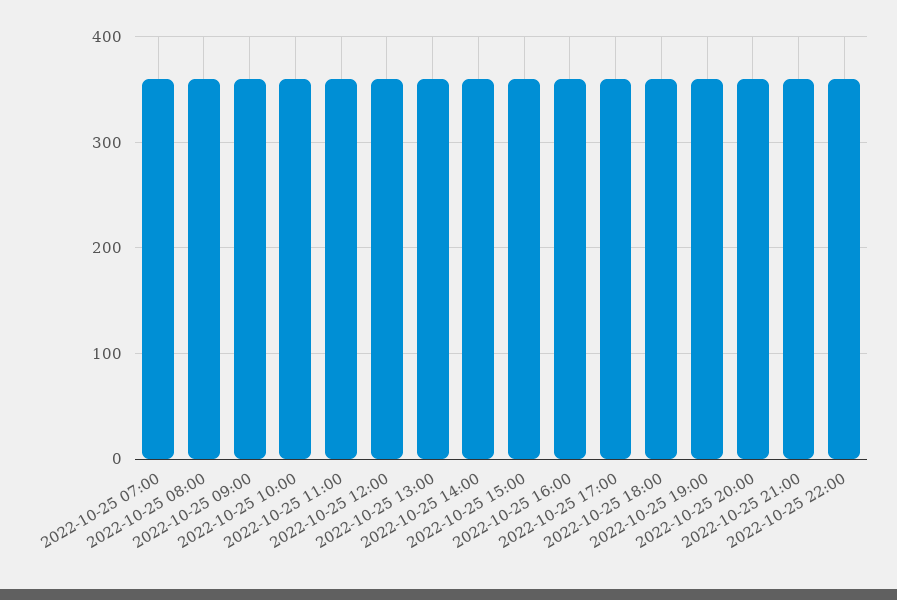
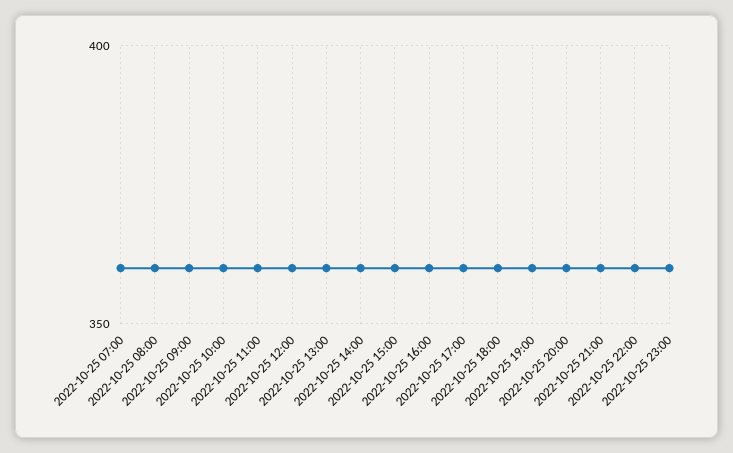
2022-10-25 23:00: none -> 360

